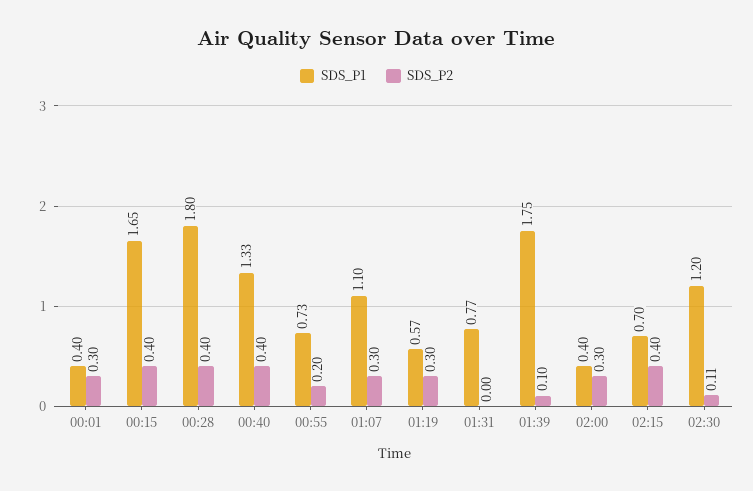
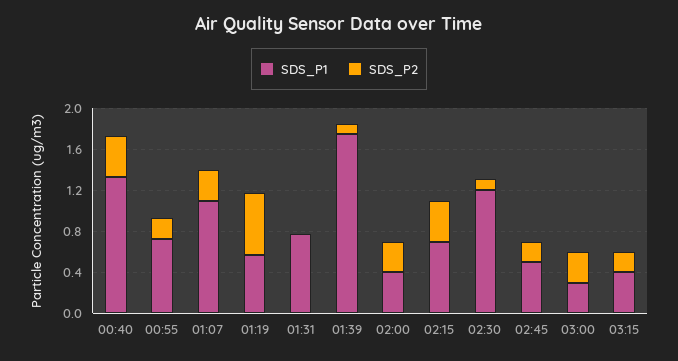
SDS_P1, 00:01: 0.4 -> none
SDS_P2, 00:01: 0.3 -> none
SDS_P1, 00:15: 1.65 -> none
SDS_P2, 00:15: 0.4 -> none
SDS_P1, 00:28: 1.8 -> none
SDS_P2, 00:28: 0.4 -> none
SDS_P2, 01:19: 0.3 -> 0.6
SDS_P1, 02:45: none -> 0.5
SDS_P2, 02:45: none -> 0.2
SDS_P1, 03:00: none -> 0.3
SDS_P2, 03:00: none -> 0.3
SDS_P1, 03:15: none -> 0.4
SDS_P2, 03:15: none -> 0.2

